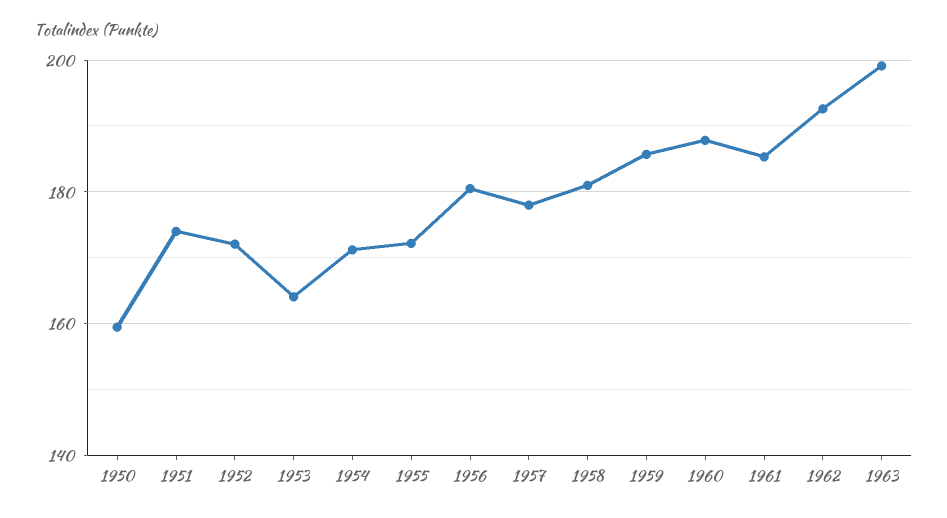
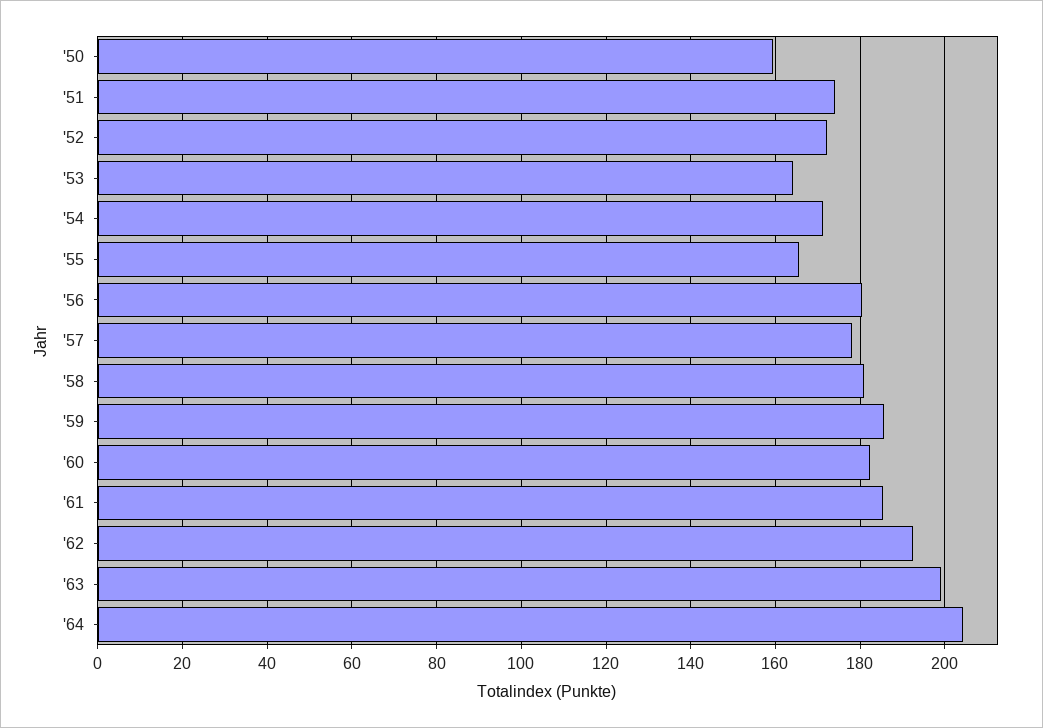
1955: 172 -> 166
1960: 188 -> 182
'64: none -> 204

